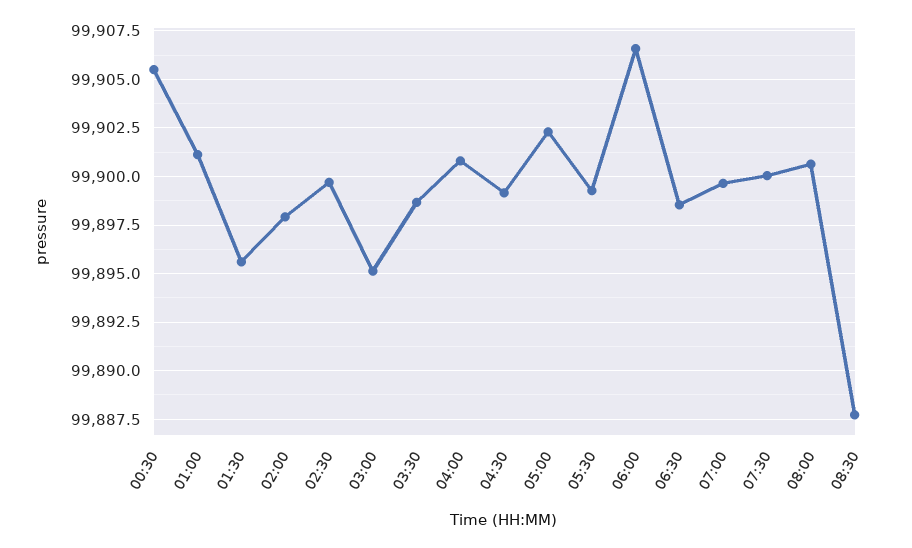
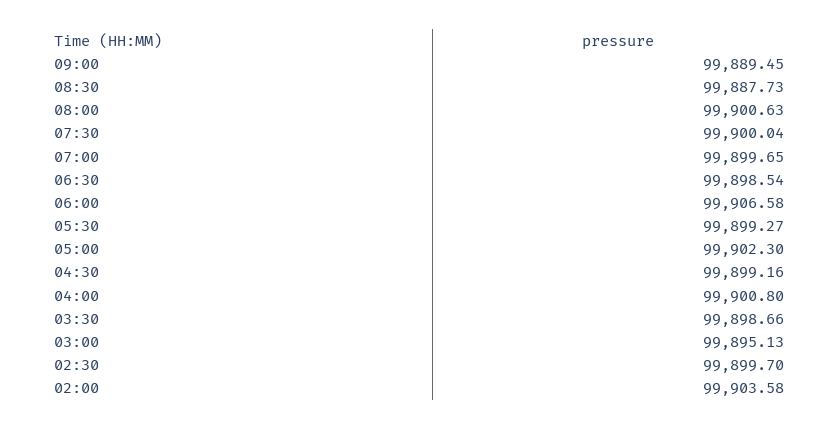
00:30: 99905.5 -> none
01:00: 99901 -> none
01:30: 99895.5 -> none
02:00: 99898 -> 99903.58
09:00: none -> 99889.45

